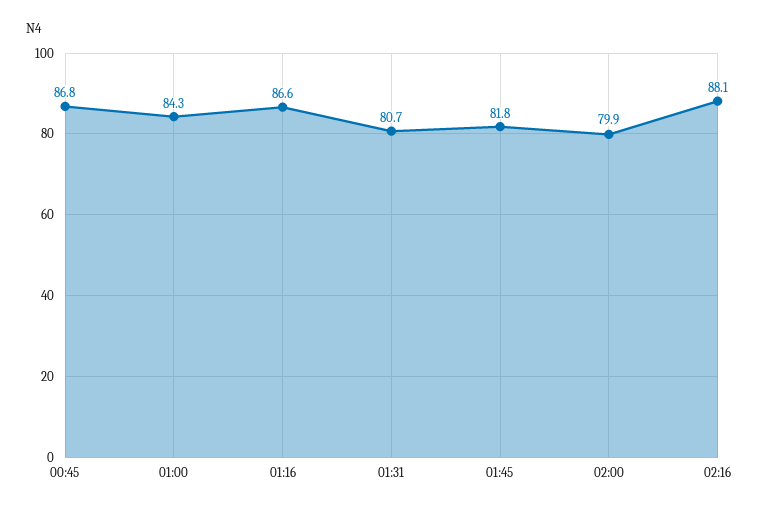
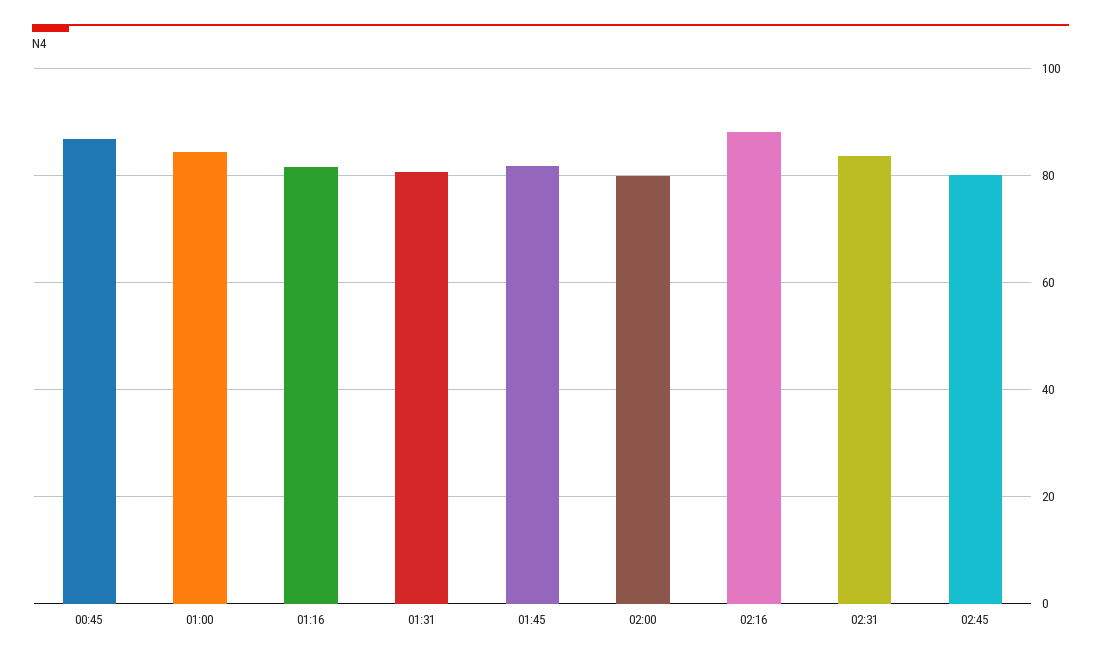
01:16: 86.6 -> 82
02:31: none -> 84
02:45: none -> 80

